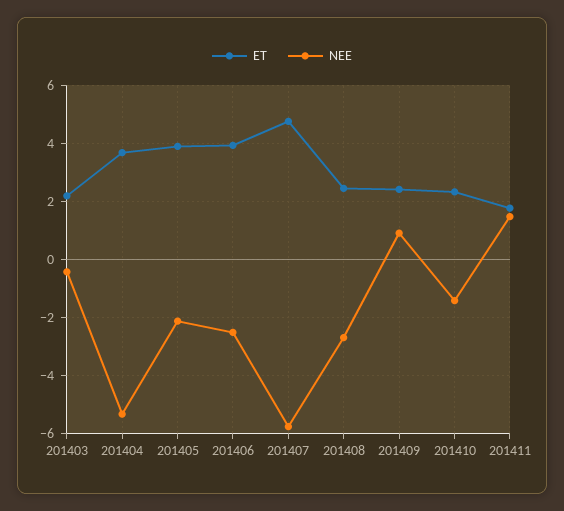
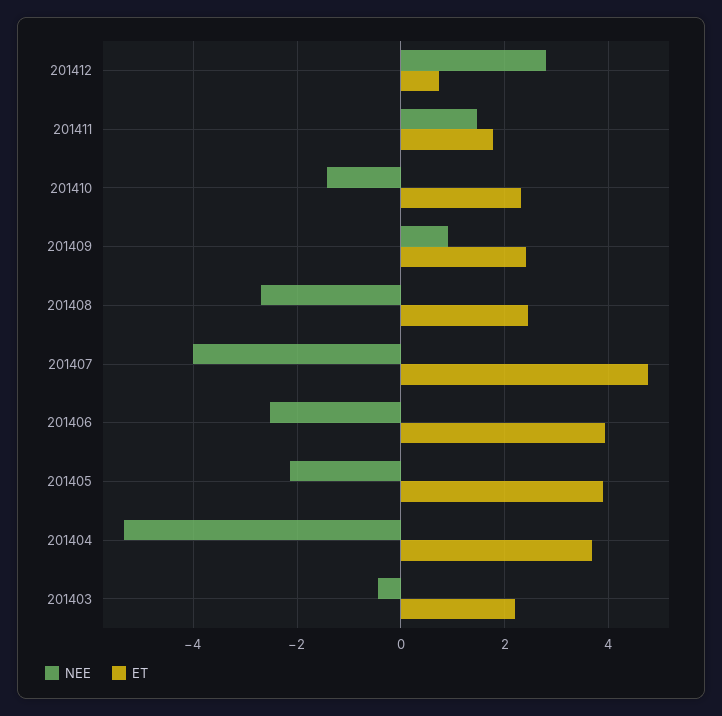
NEE, 201407: -5.75 -> -4
NEE, 201412: none -> 2.8
ET, 201412: none -> 0.8

